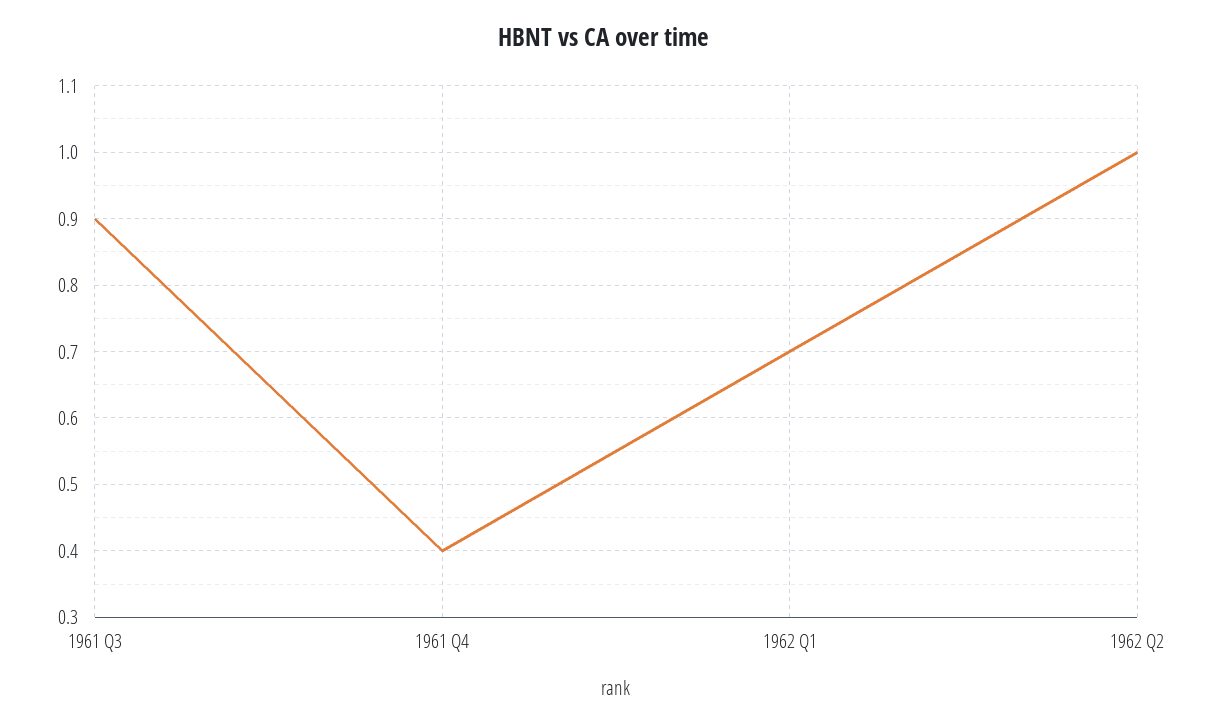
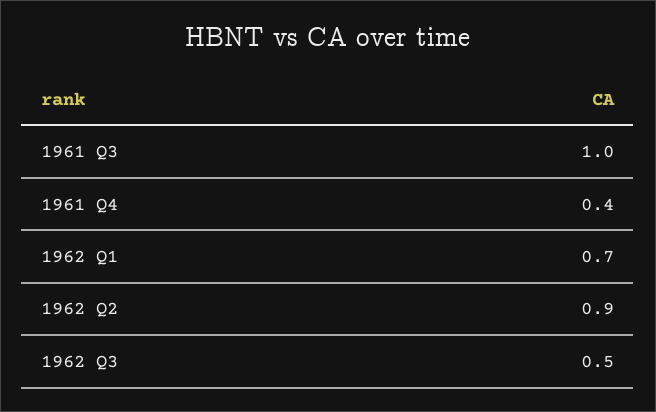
1961 Q3: 0.9 -> 1
1962 Q2: 1 -> 0.9
1962 Q3: none -> 0.5

